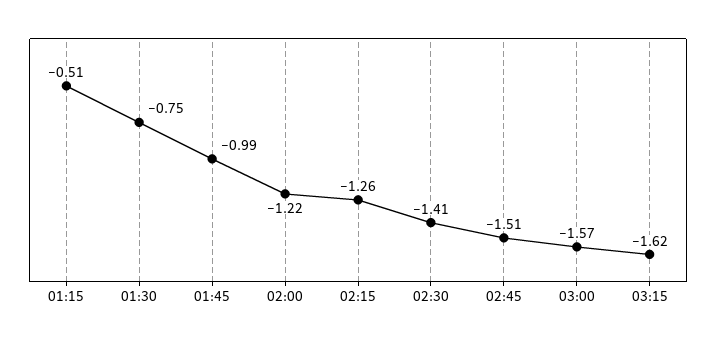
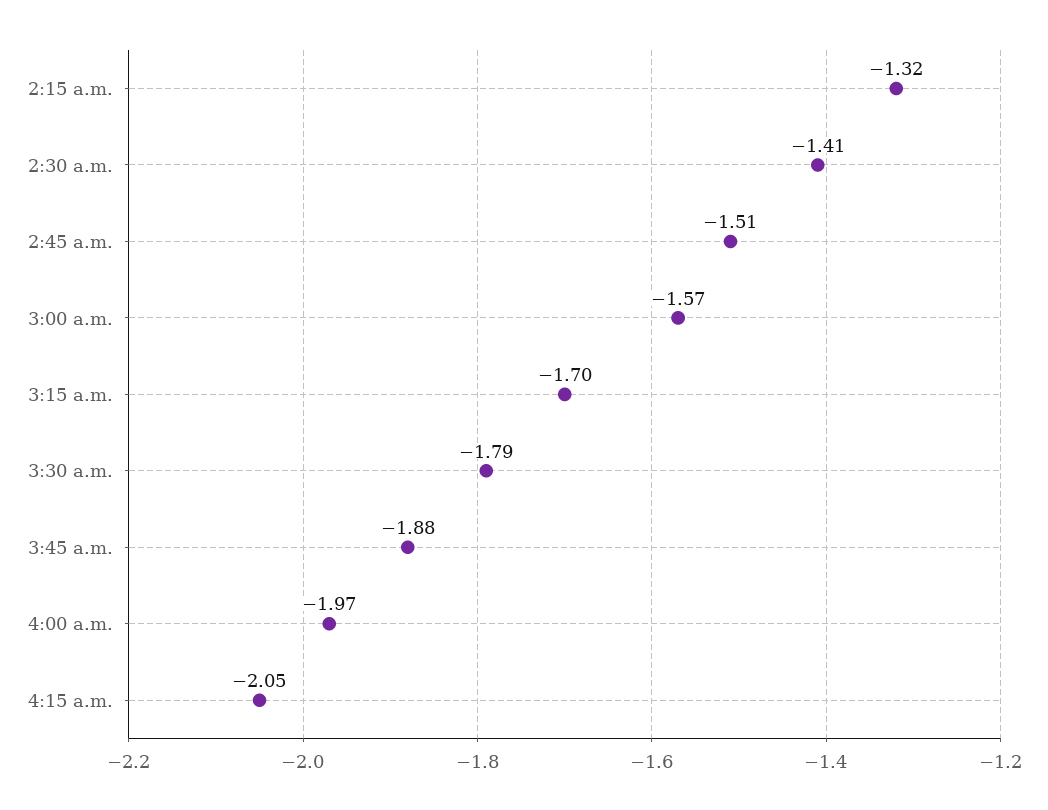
01:15: -0.51 -> none
01:30: -0.75 -> none
01:45: -0.99 -> none
02:00: -1.22 -> none
02:15: -1.26 -> -1.32
03:15: -1.62 -> -1.7
3:30 a.m.: none -> -1.79
3:45 a.m.: none -> -1.88
4:00 a.m.: none -> -1.97
4:15 a.m.: none -> -2.05

